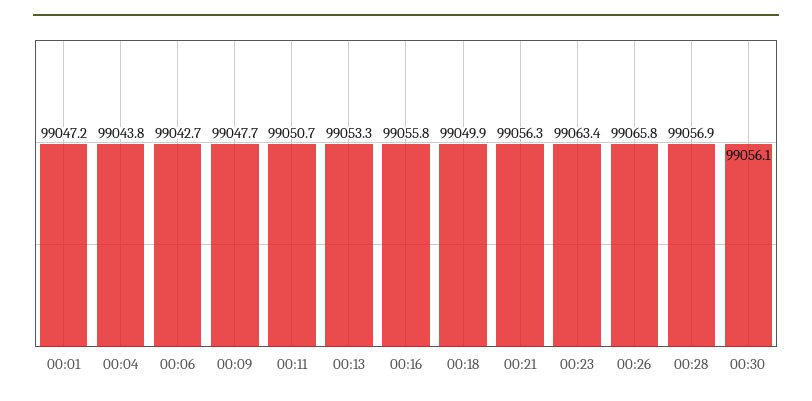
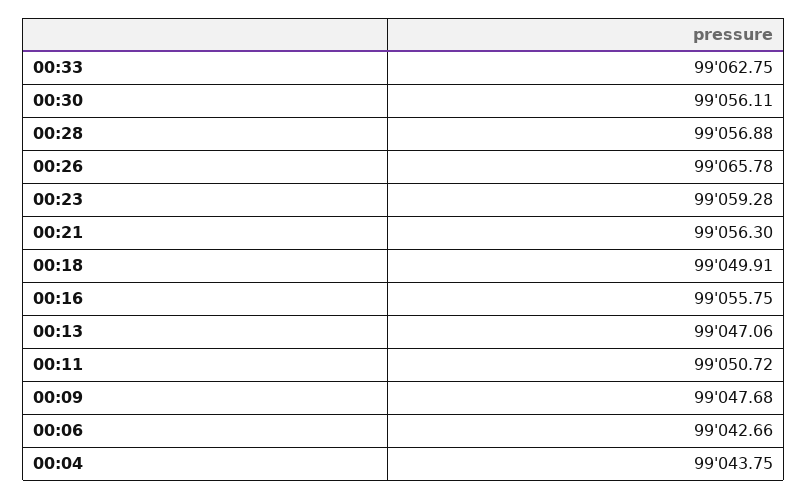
00:01: 99047.2 -> none
00:13: 99053.3 -> 99047.06
00:23: 99063.4 -> 99059.28
00:33: none -> 99062.75

